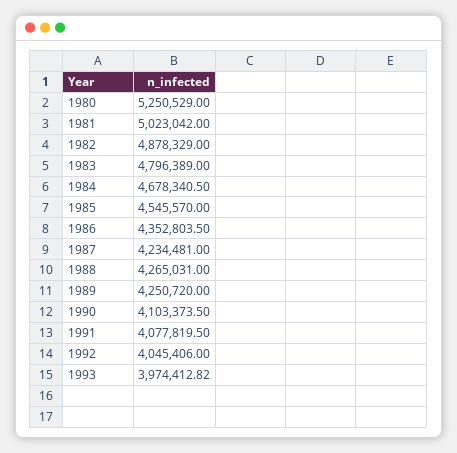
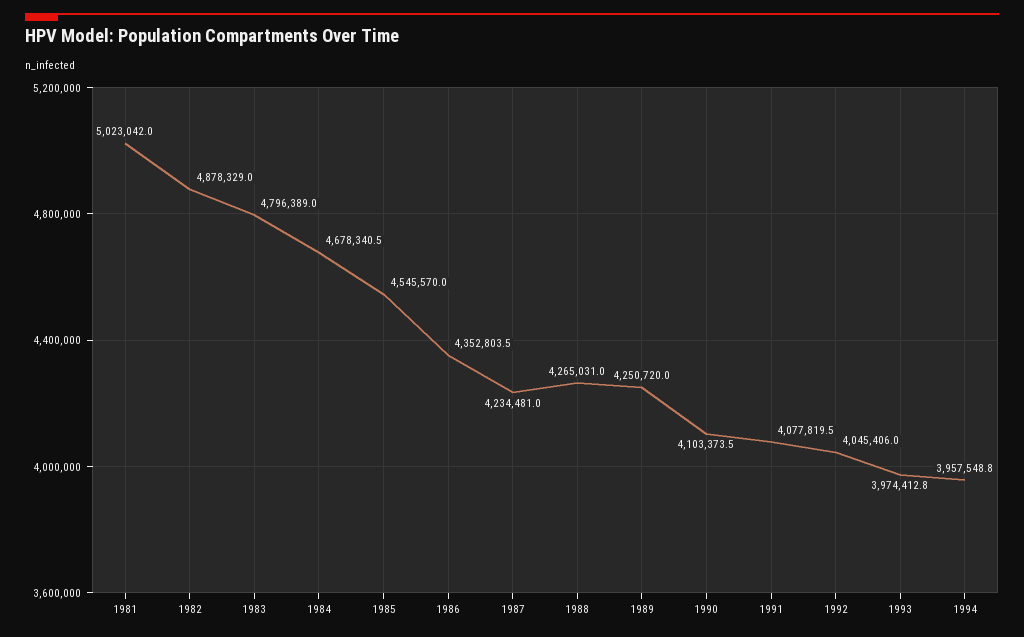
1980: 5250529 -> none
1994: none -> 3957548.8

